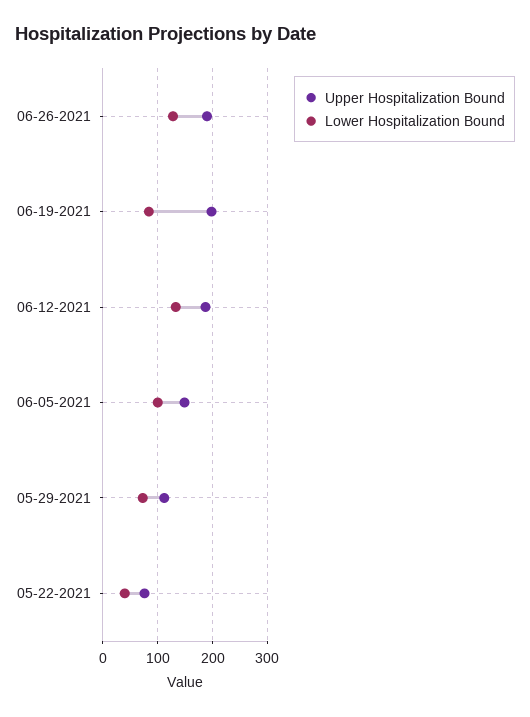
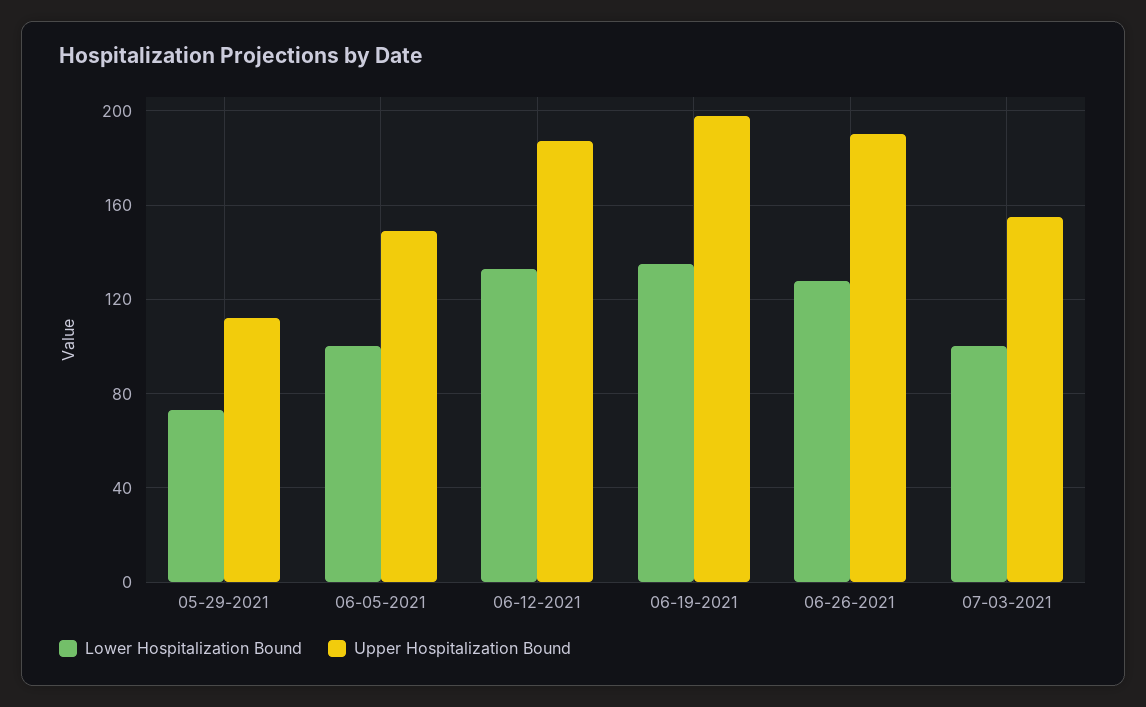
Lower Hospitalization Bound, 06-19-2021: 80 -> 135
Upper Hospitalization Bound, 05-22-2021: 80 -> none
Lower Hospitalization Bound, 05-22-2021: 40 -> none
Lower Hospitalization Bound, 07-03-2021: none -> 100
Upper Hospitalization Bound, 07-03-2021: none -> 155

